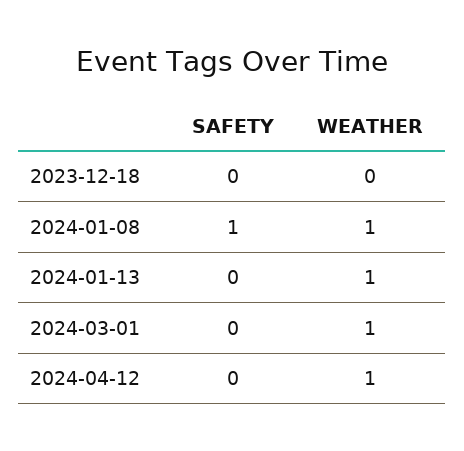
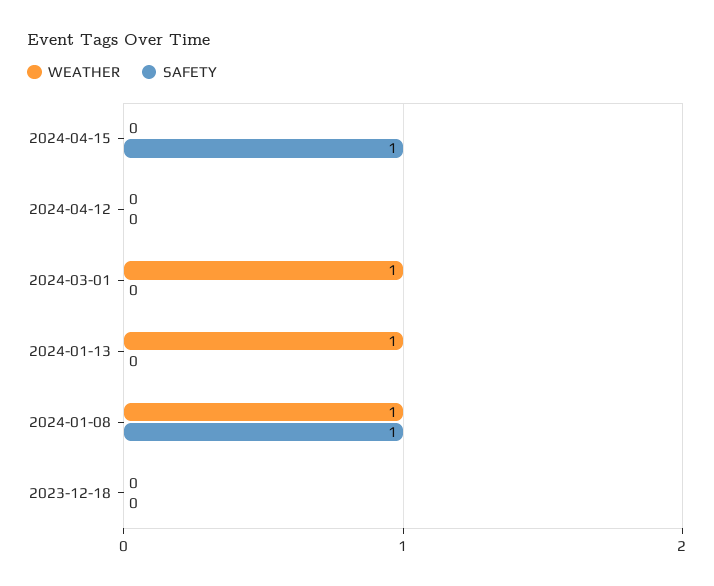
WEATHER, 2024-04-12: 1 -> 0
WEATHER, 2024-04-15: none -> 0
SAFETY, 2024-04-15: none -> 1

